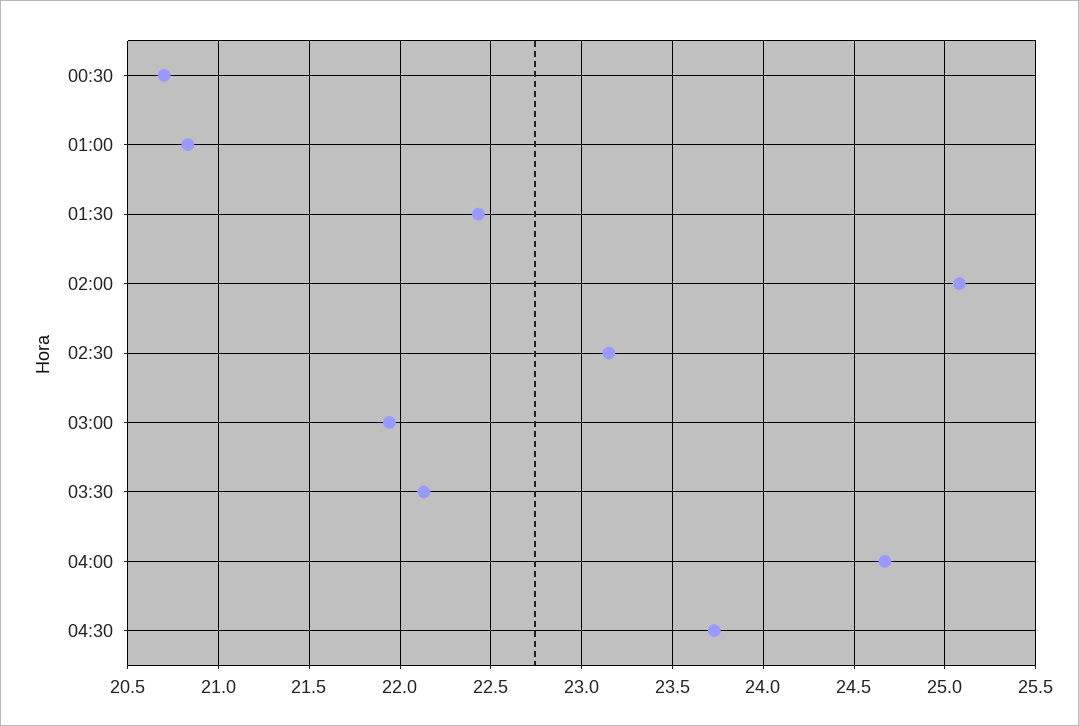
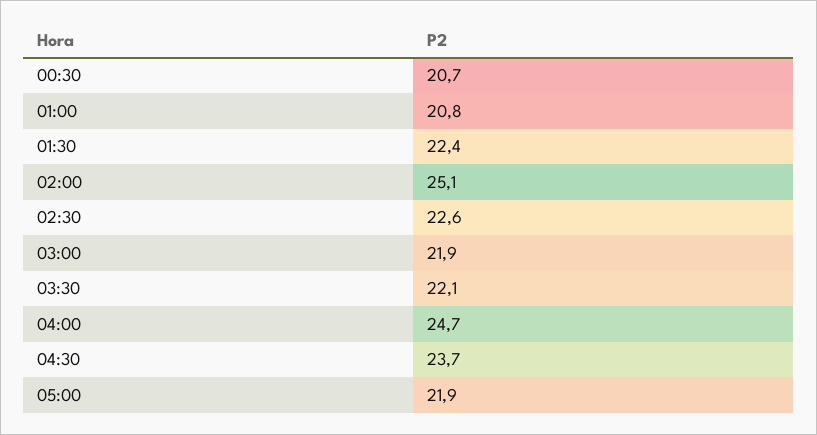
02:30: 23.15 -> 22.6
05:00: none -> 21.9

